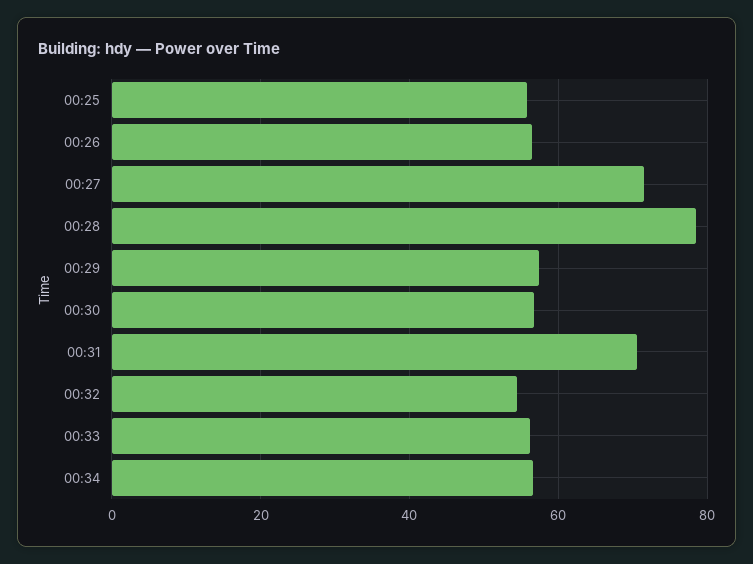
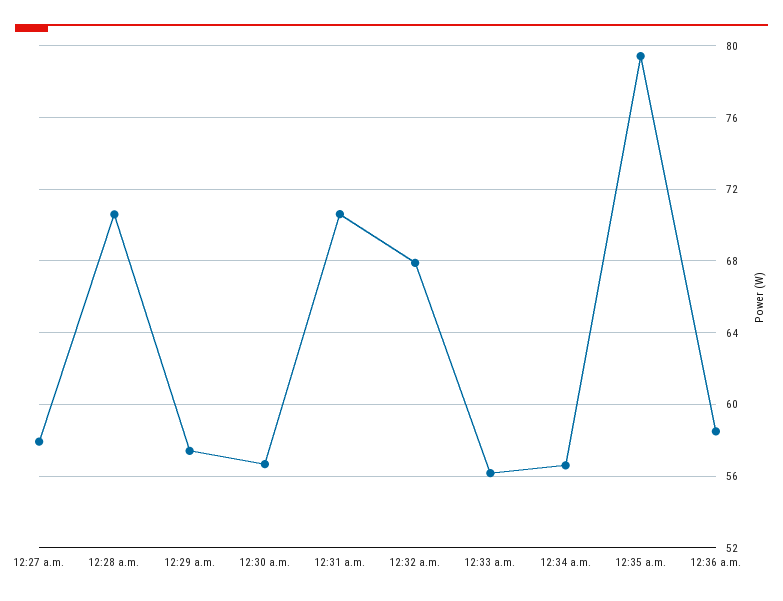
00:25: 56 -> none
00:26: 56 -> none
00:27: 72 -> 58
00:28: 78 -> 70.5
00:32: 54 -> 68
12:35 a.m.: none -> 79.5
12:36 a.m.: none -> 58.5

